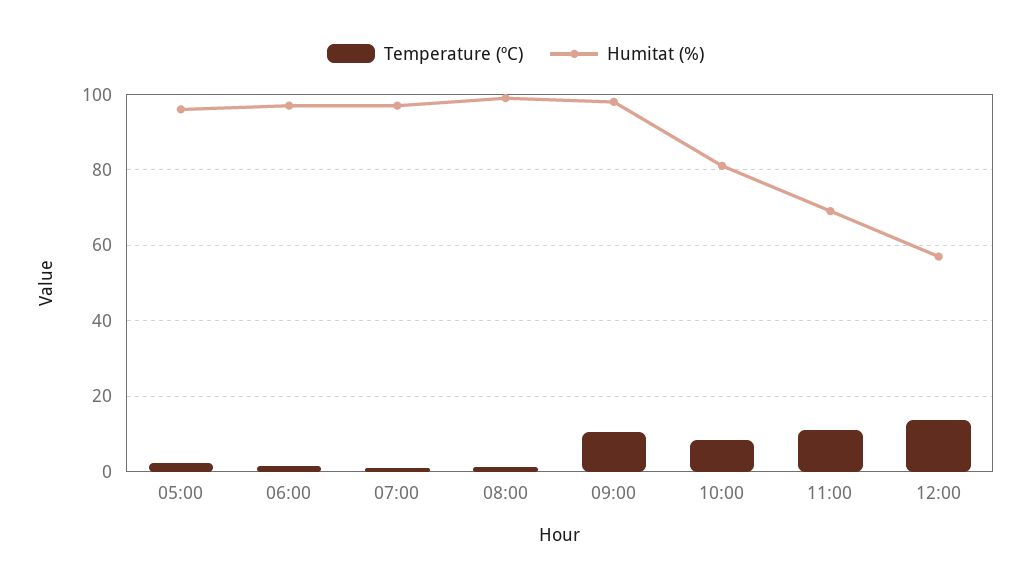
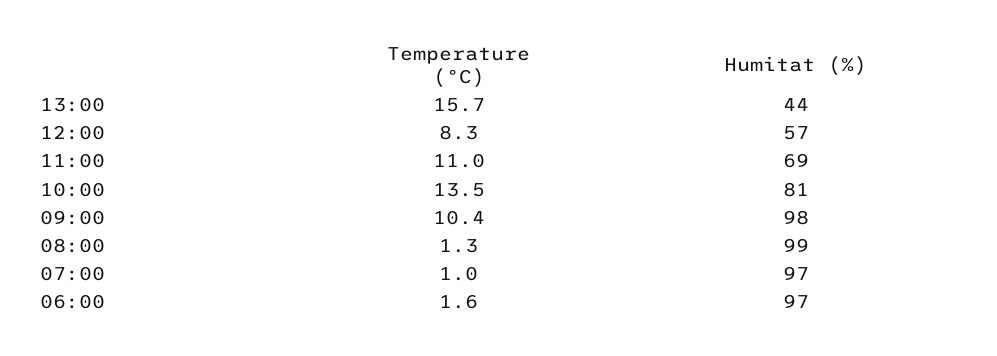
Temperature (ºC), 05:00: 2 -> none
Humitat (%), 05:00: 96 -> none
Temperature (ºC), 10:00: 8 -> 13.5
Temperature (ºC), 12:00: 14 -> 8.3
Temperature (ºC), 13:00: none -> 15.7
Humitat (%), 13:00: none -> 44

